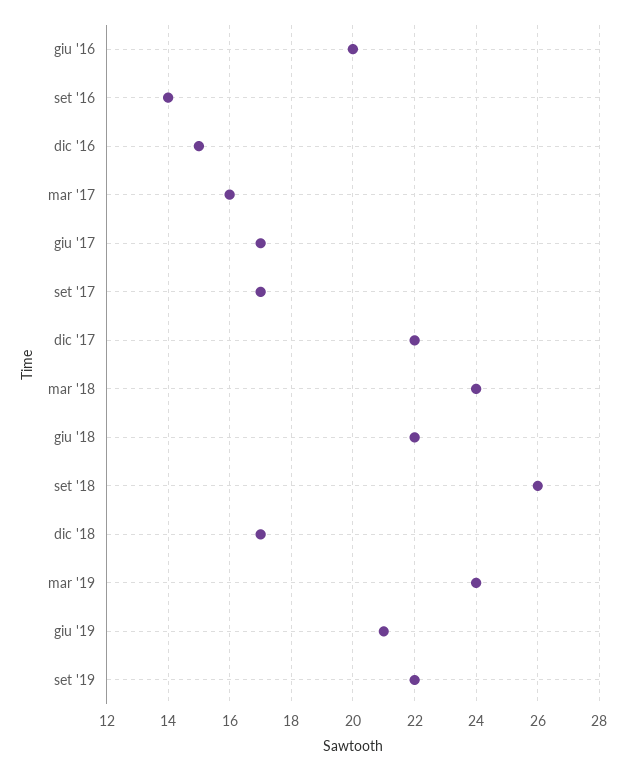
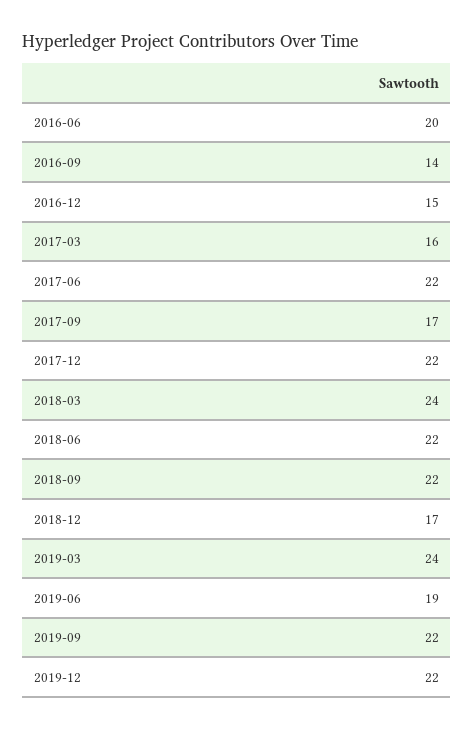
giu '17: 17 -> 22
set '18: 26 -> 22
giu '19: 21 -> 19
2019-12: none -> 22

